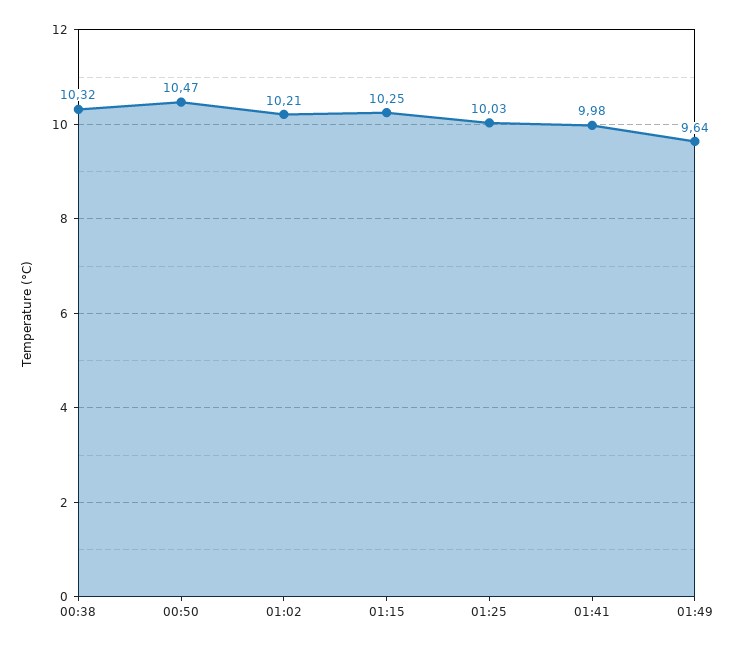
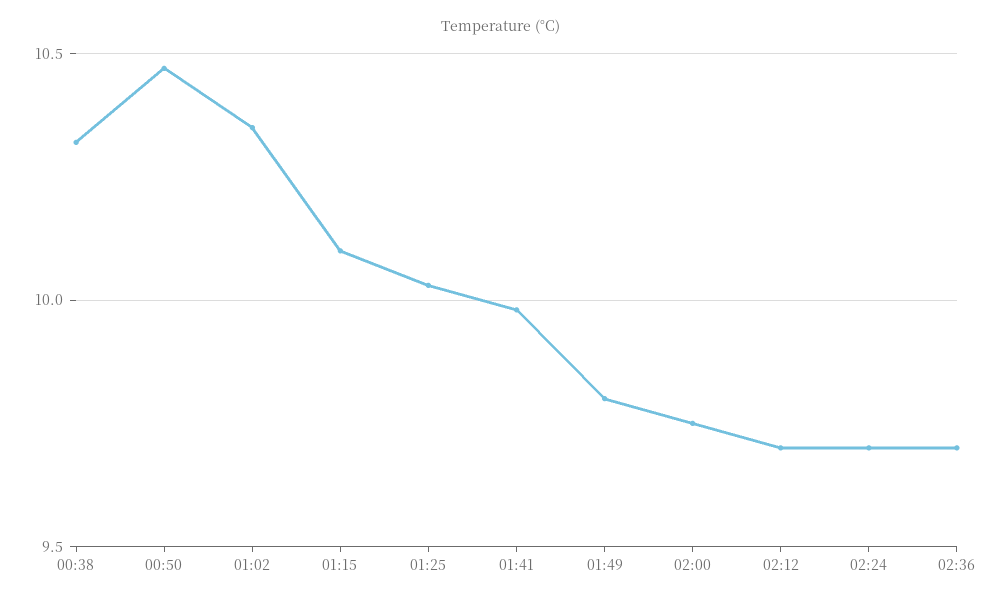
01:02: 10.21 -> 10.35
01:15: 10.25 -> 10.1
01:49: 9.64 -> 9.8
02:00: none -> 9.75
02:12: none -> 9.7
02:24: none -> 9.7
02:36: none -> 9.7

